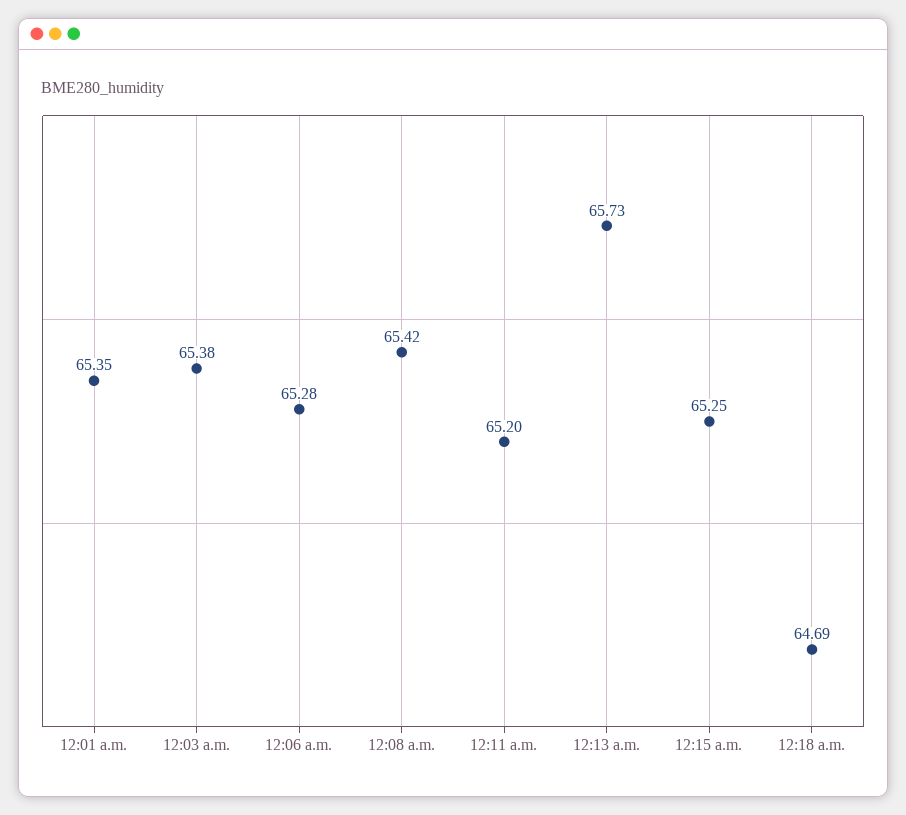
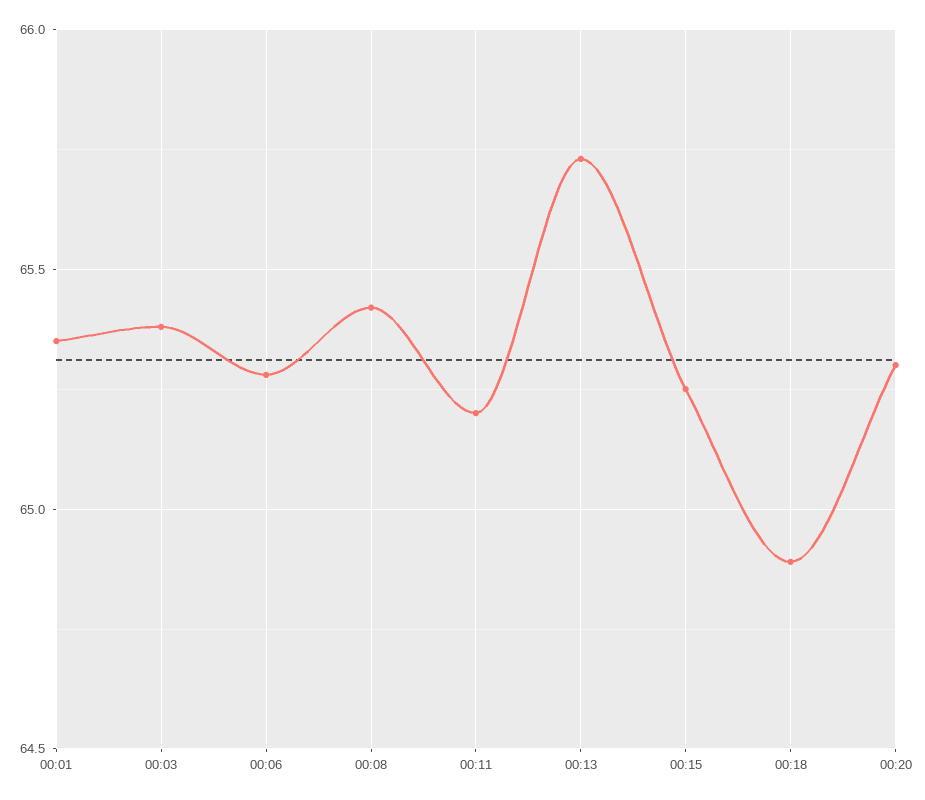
12:18 a.m.: 64.69 -> 64.9
00:20: none -> 65.3

